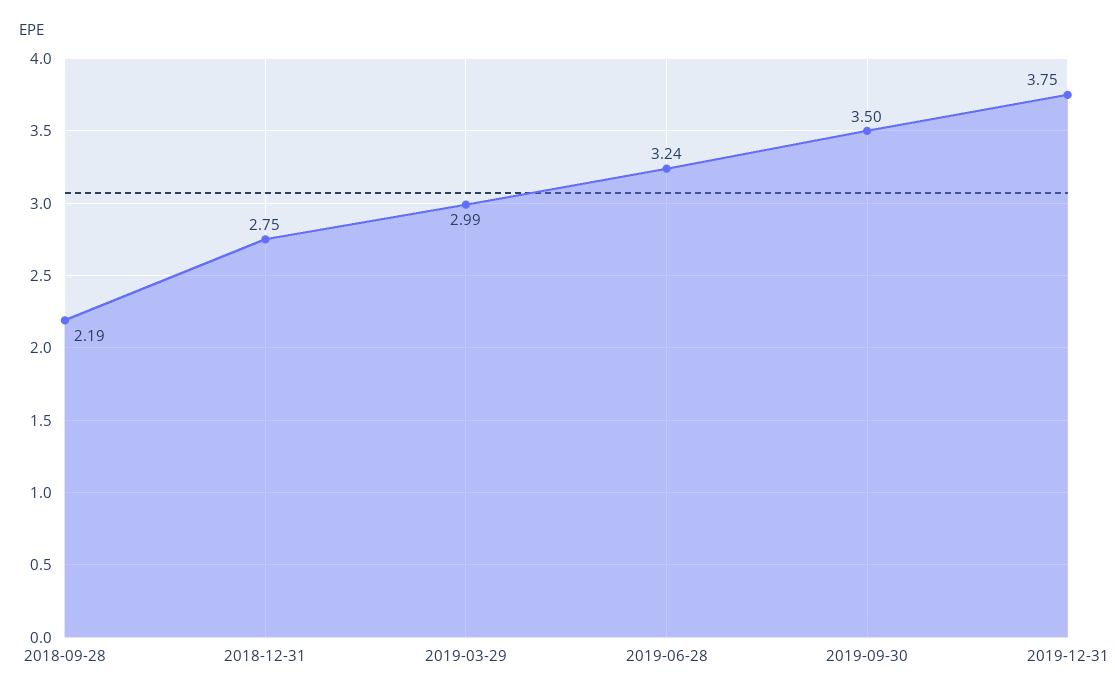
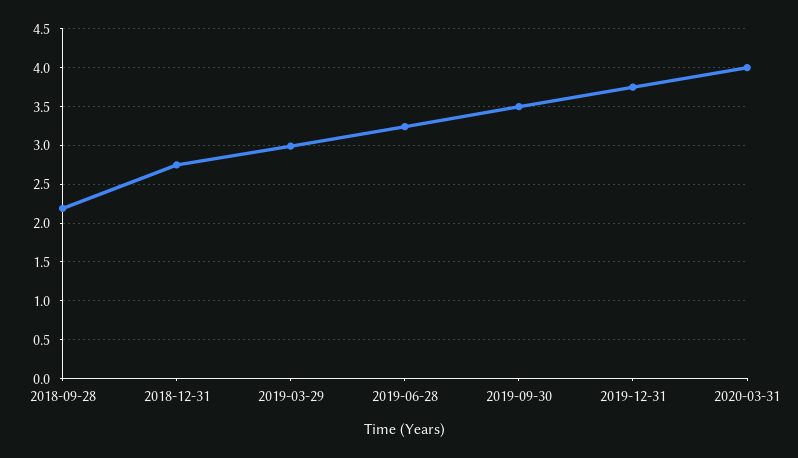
2020-03-31: none -> 4

